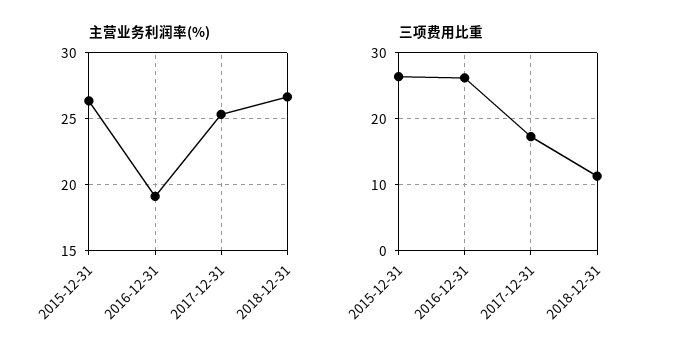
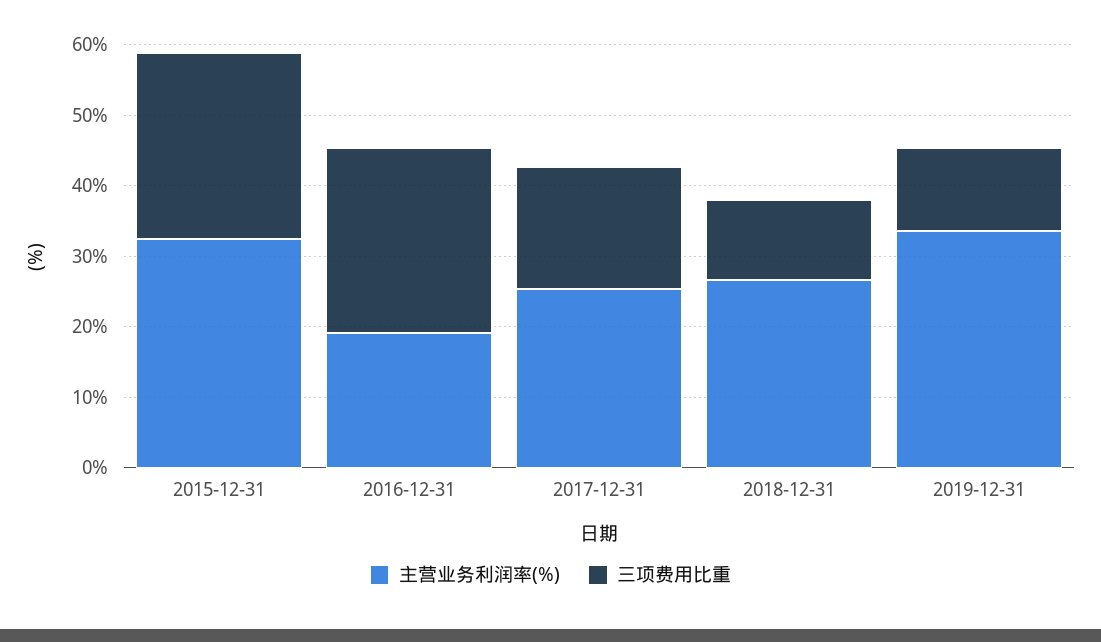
主营业务利润率(%), 2015-12-31: 26.5 -> 32
主营业务利润率(%), 2019-12-31: none -> 34
三项费用比重, 2019-12-31: none -> 12

